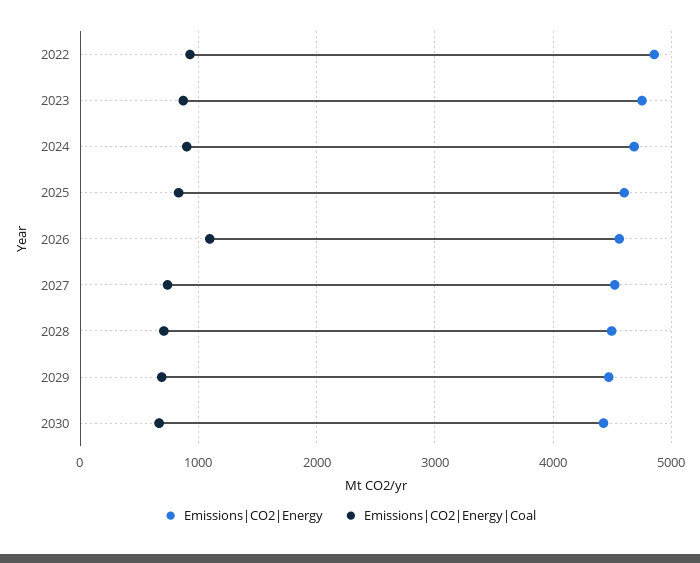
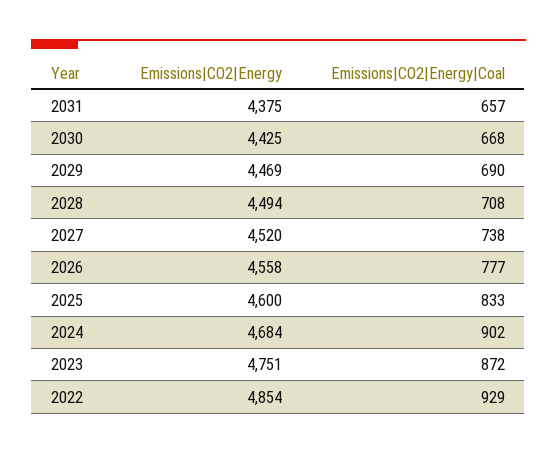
Emissions|CO2|Energy|Coal, 2026: 1100 -> 777
Emissions|CO2|Energy, 2031: none -> 4375
Emissions|CO2|Energy|Coal, 2031: none -> 657

